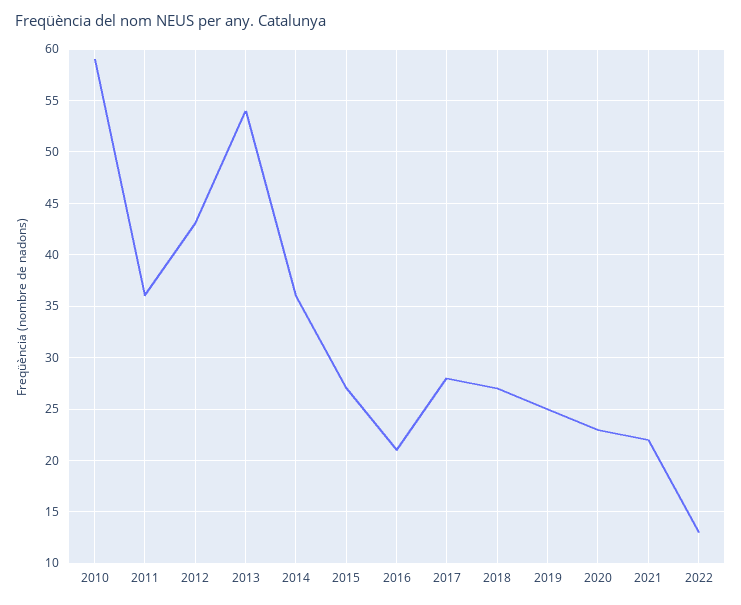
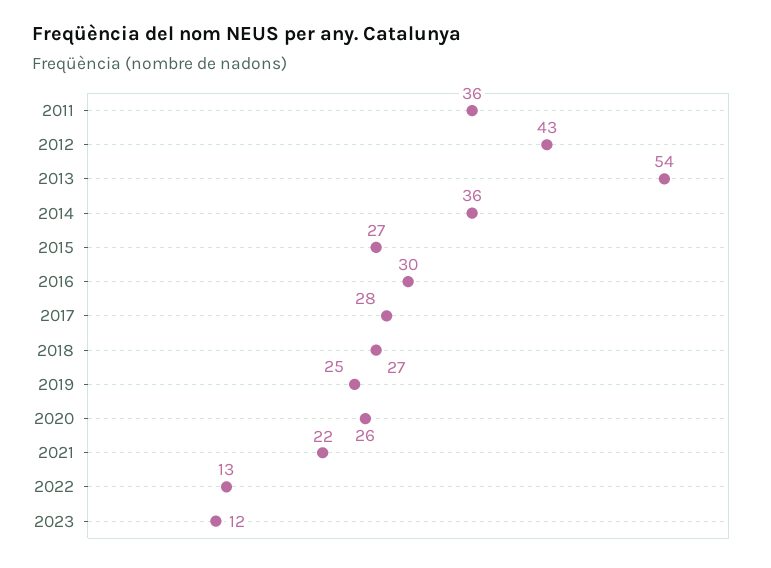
2010: 59 -> none
2016: 21 -> 30
2020: 23 -> 26
2023: none -> 12

